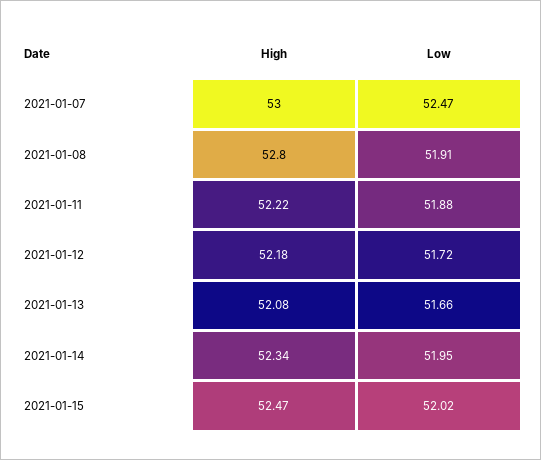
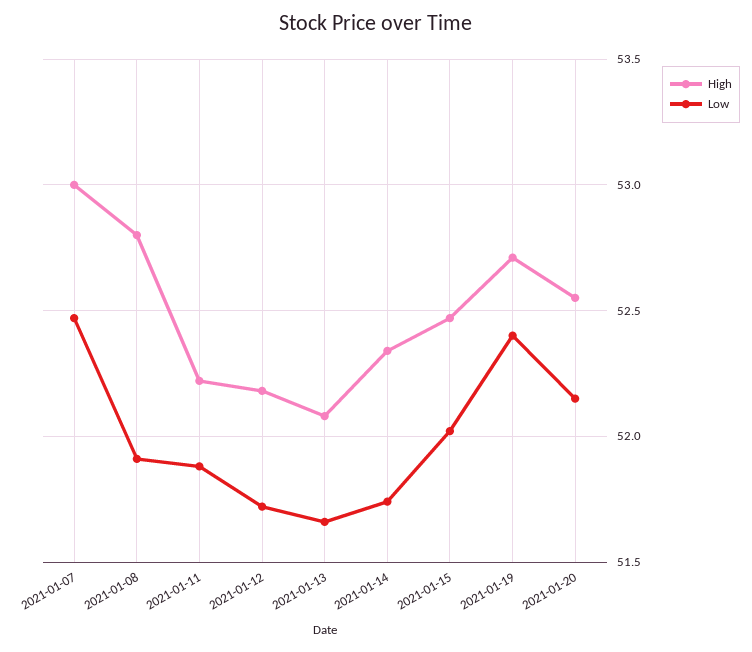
Low, 2021-01-14: 51.95 -> 51.75
High, 2021-01-19: none -> 52.7
Low, 2021-01-19: none -> 52.4
High, 2021-01-20: none -> 52.55
Low, 2021-01-20: none -> 52.15

